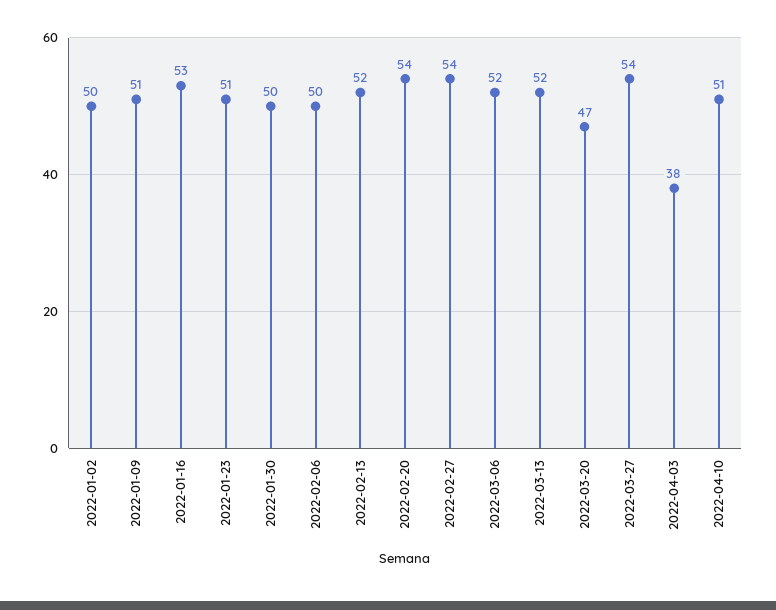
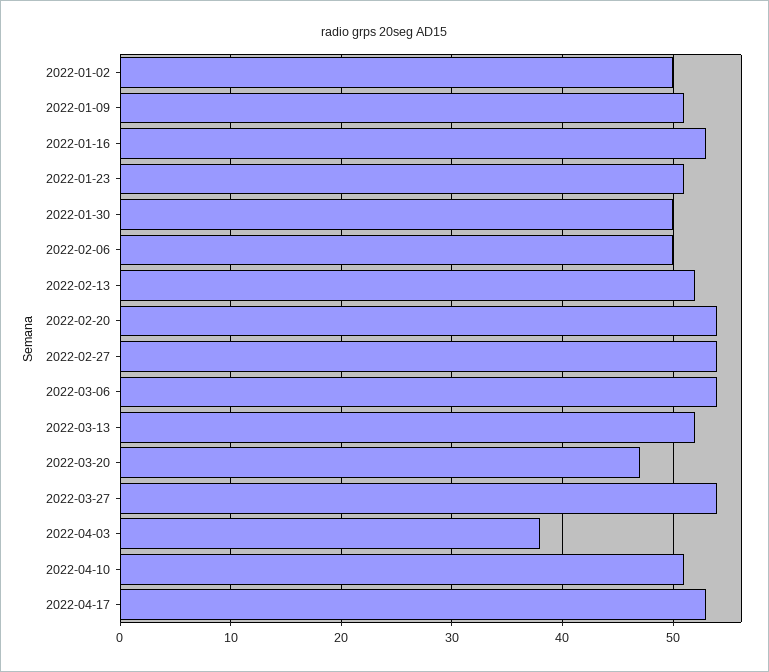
2022-03-06: 52 -> 54
2022-04-17: none -> 53

